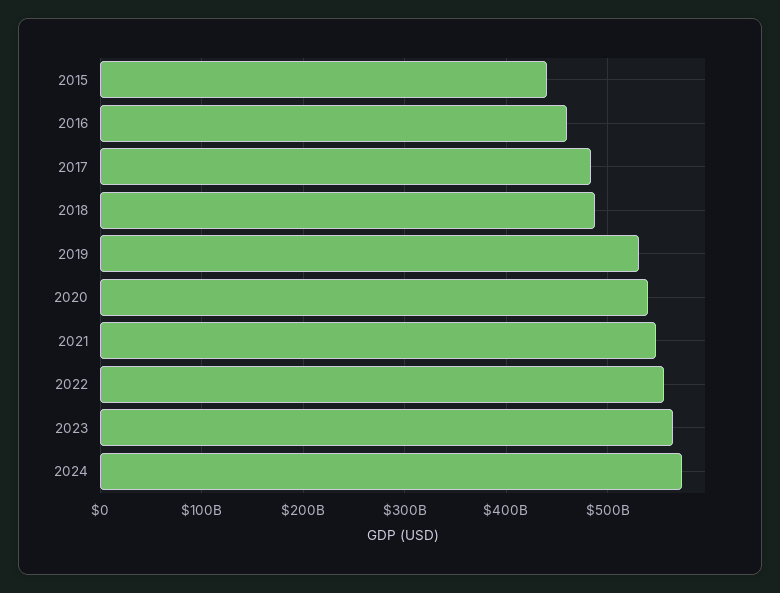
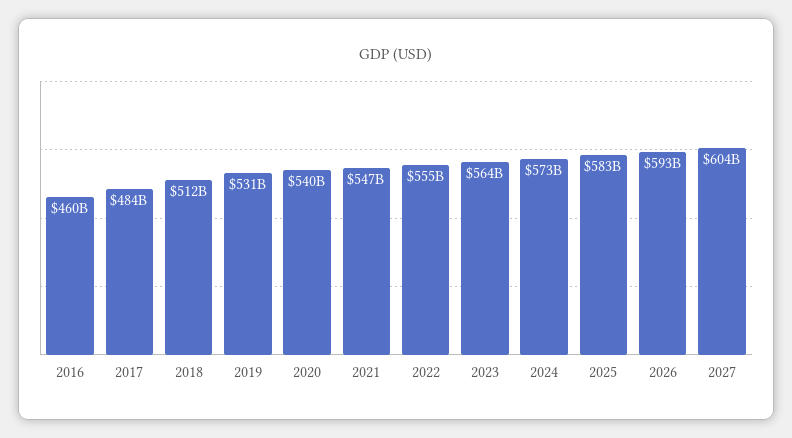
2015: 440000000000 -> none
2018: 490000000000 -> 512000000000
2025: none -> 583000000000
2026: none -> 593000000000
2027: none -> 604000000000

